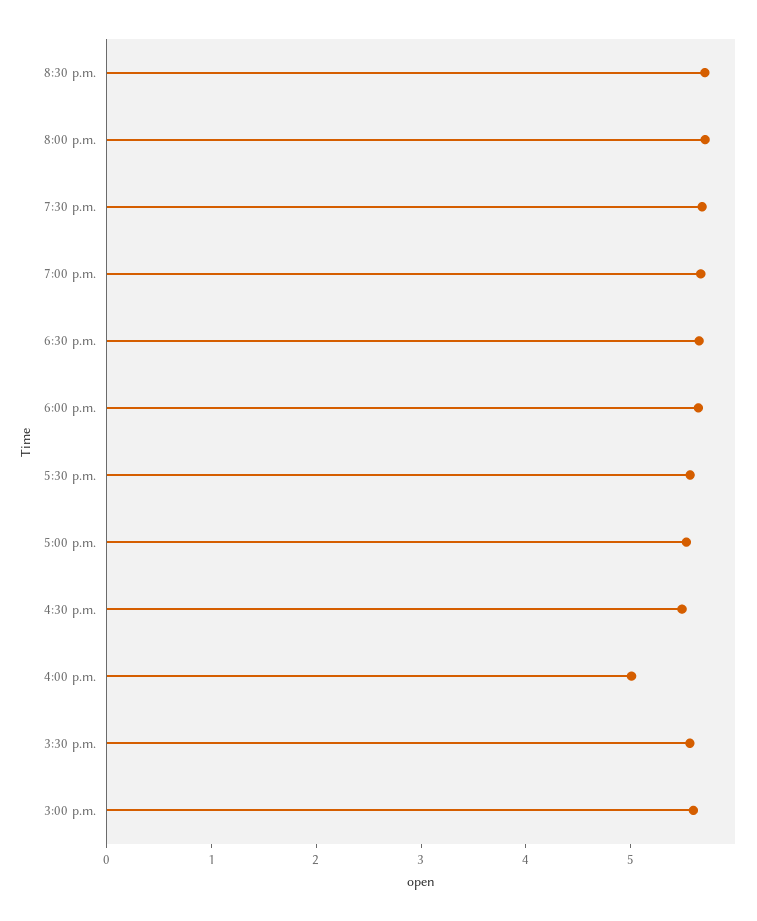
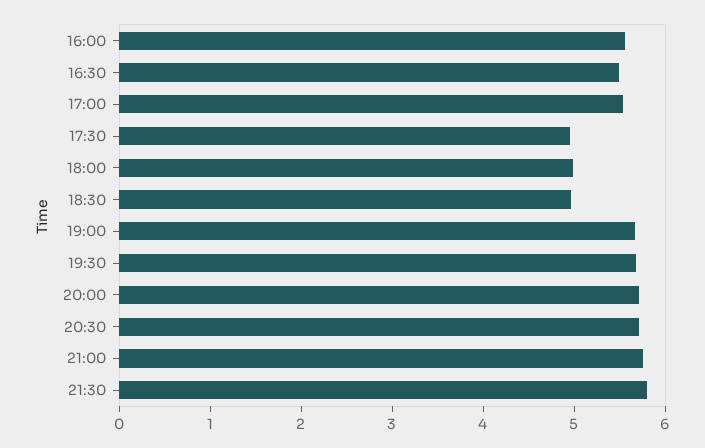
6:30 p.m.: 5.6 -> 5
6:00 p.m.: 5.6 -> 5
5:30 p.m.: 5.6 -> 5
4:00 p.m.: 5 -> 5.6
3:30 p.m.: 5.6 -> none
3:00 p.m.: 5.6 -> none
21:00: none -> 5.8
21:30: none -> 5.8

